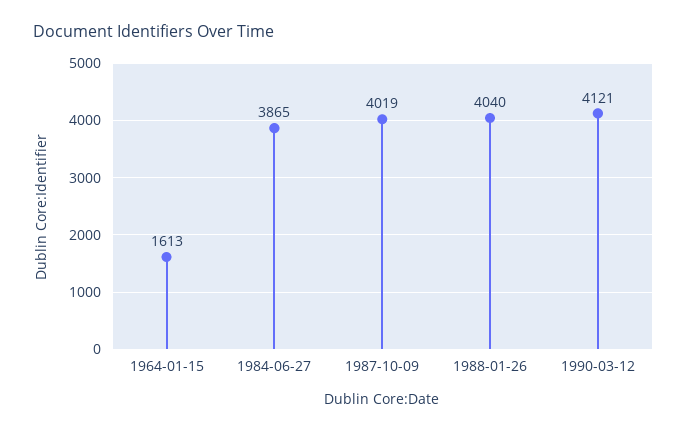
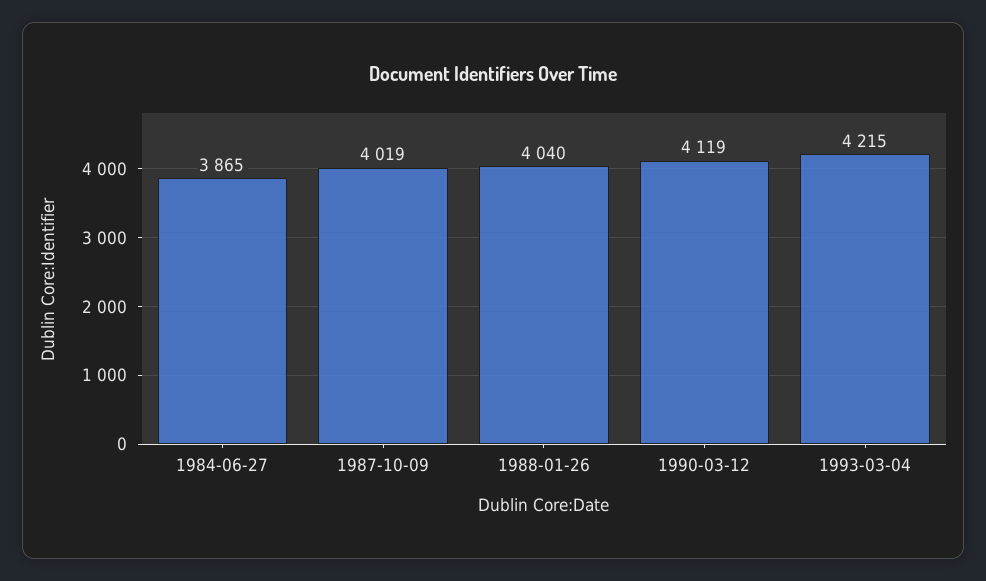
1964-01-15: 1613 -> none
1990-03-12: 4121 -> 4119
1993-03-04: none -> 4215

